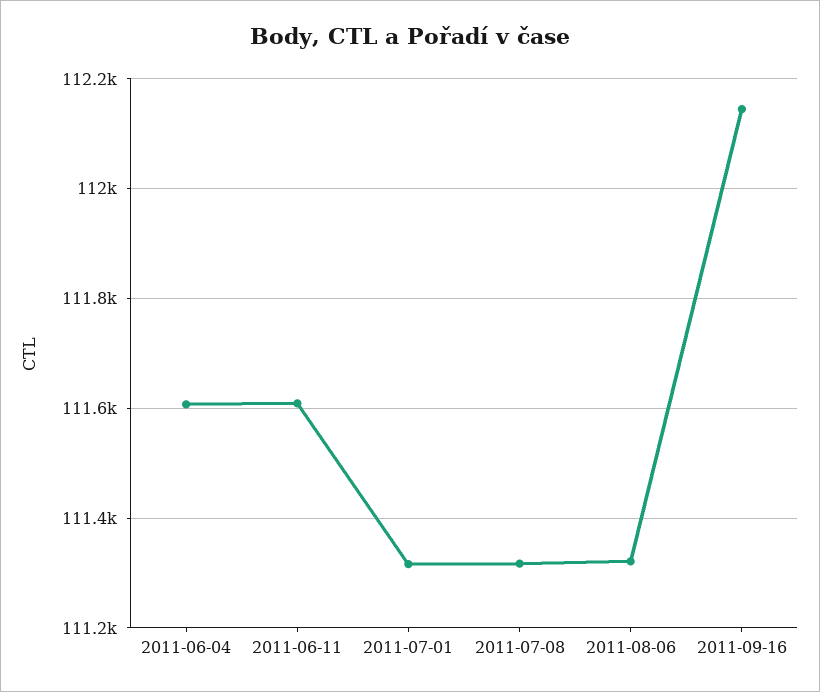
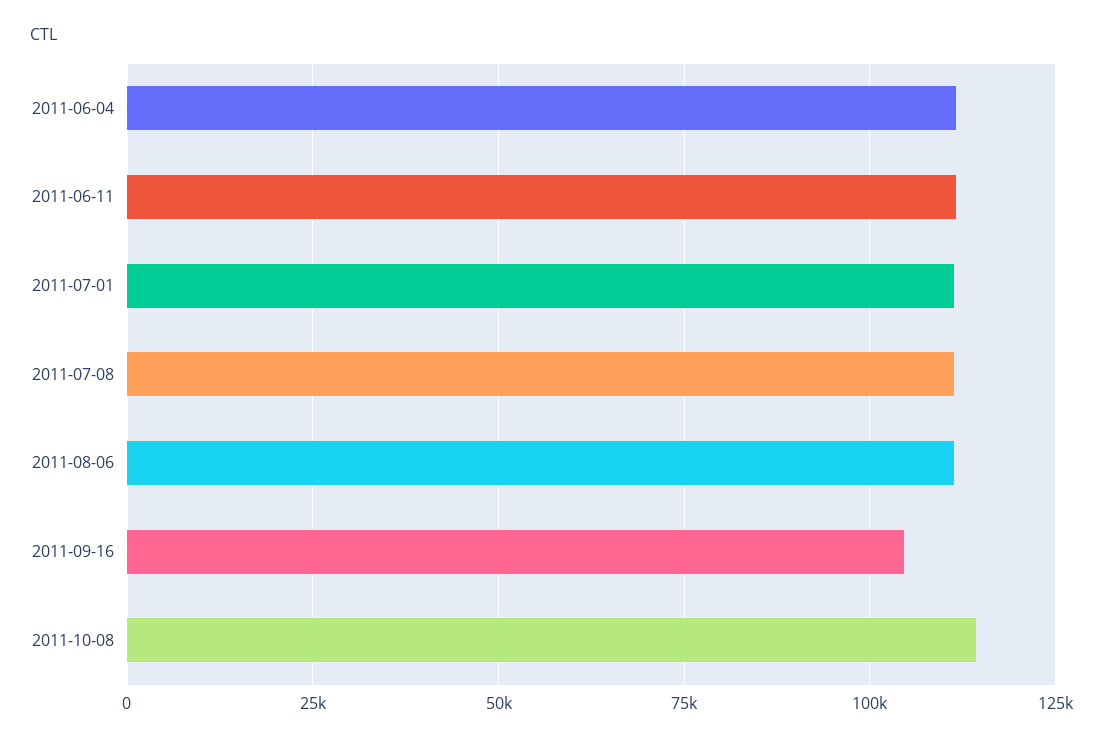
2011-09-16: 112140 -> 105000
2011-10-08: none -> 115000

